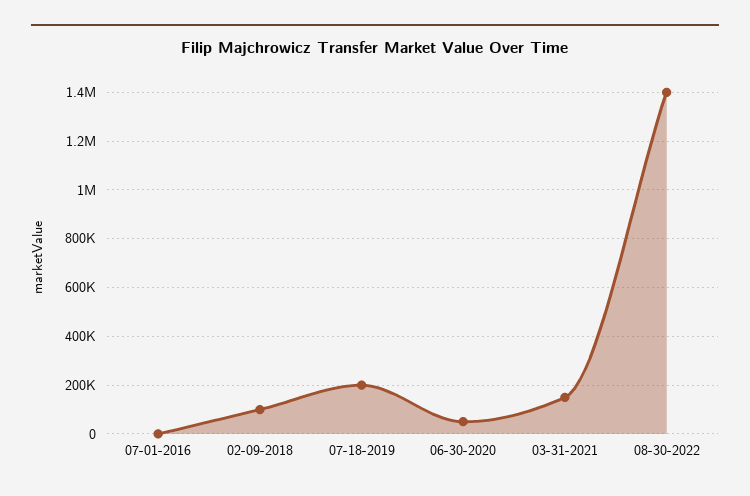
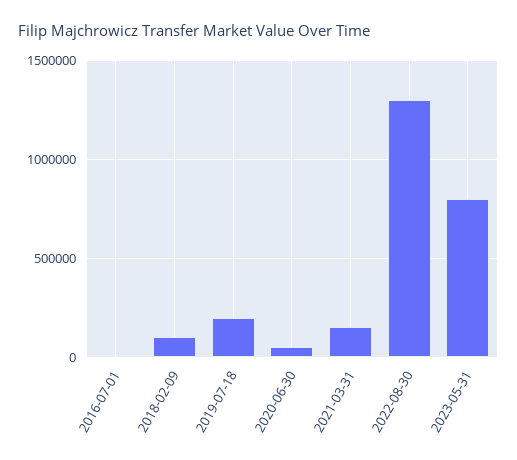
08-30-2022: 1400000 -> 1300000
2023-05-31: none -> 800000

